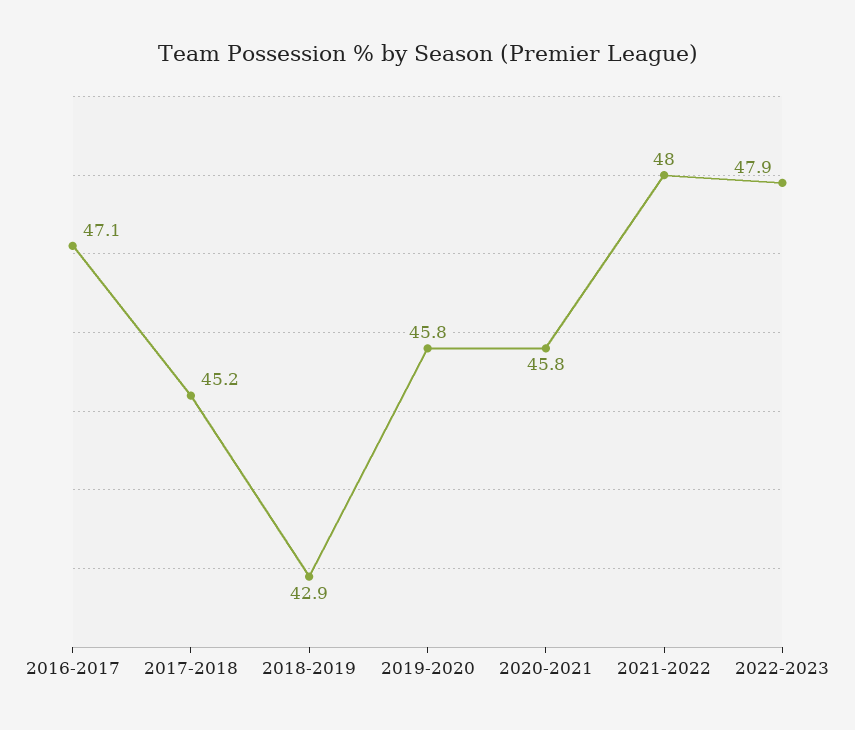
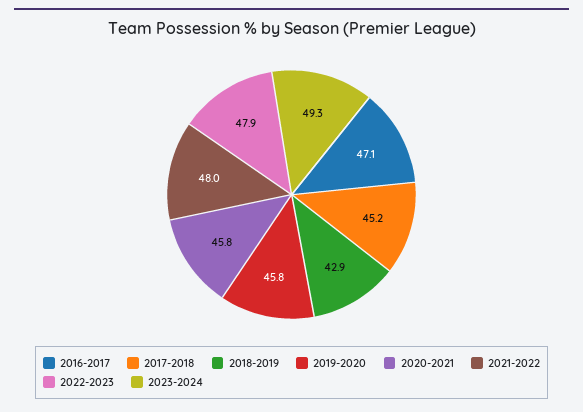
2023-2024: none -> 49.3

